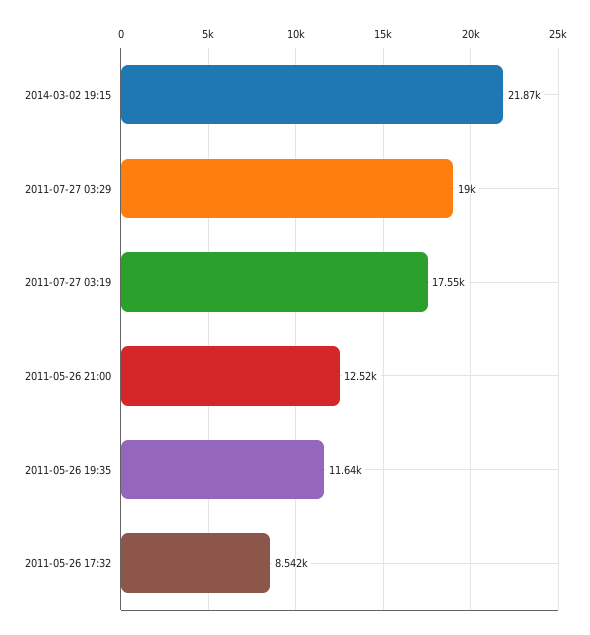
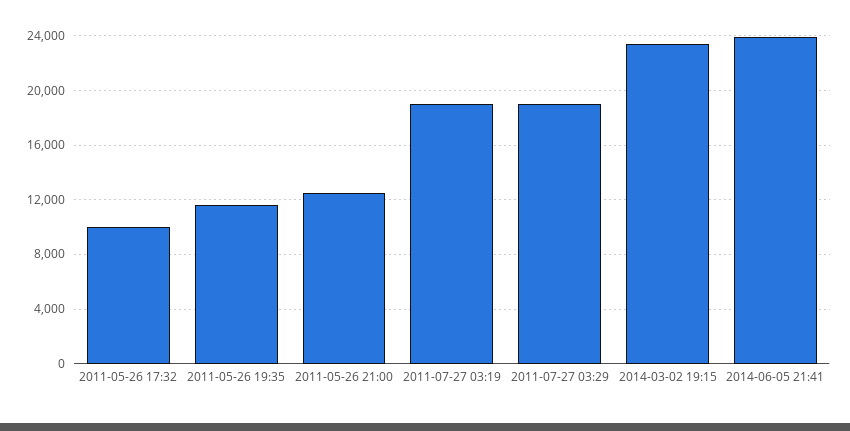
2014-03-02 19:15: 21870 -> 23500
2011-07-27 03:19: 17550 -> 19000
2011-05-26 17:32: 8542 -> 10000
2014-06-05 21:41: none -> 24000

